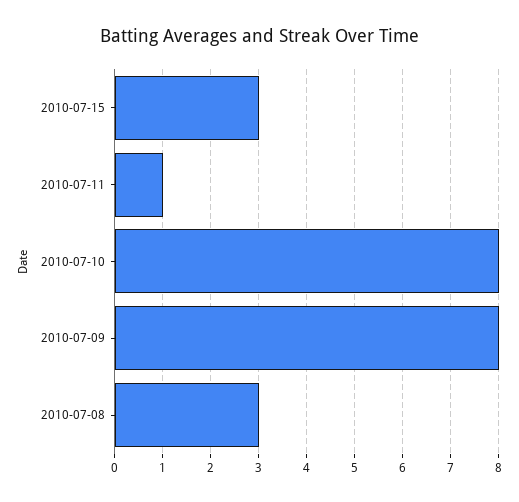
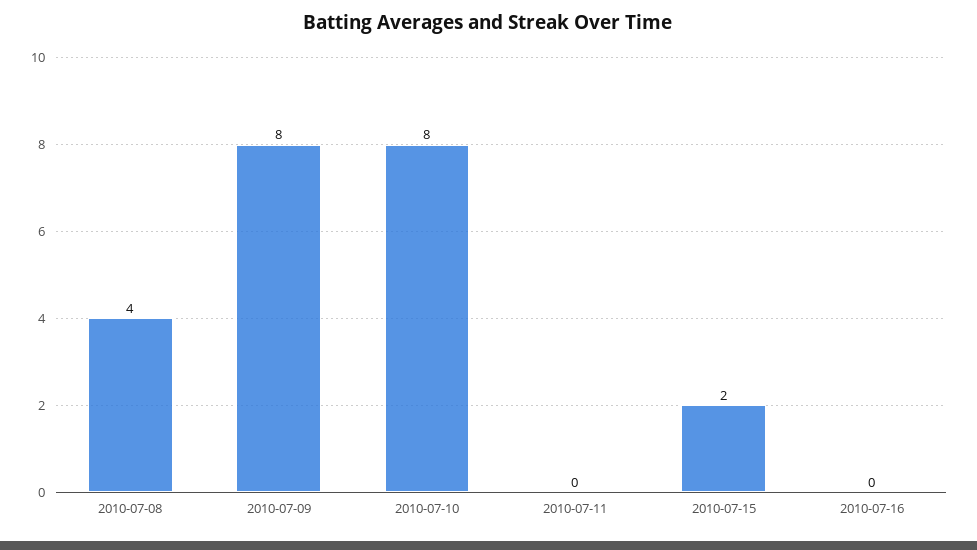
2010-07-15: 3 -> 2
2010-07-11: 1 -> 0
2010-07-08: 3 -> 4
2010-07-16: none -> 0

